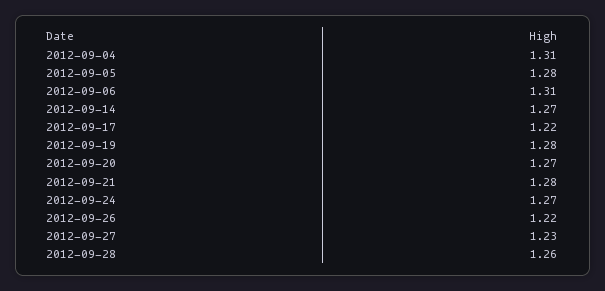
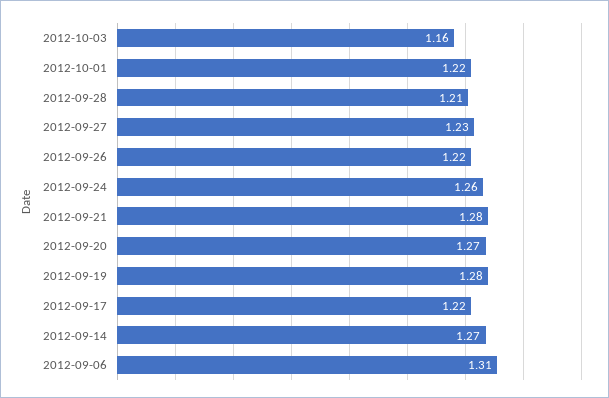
2012-09-04: 1.31 -> none
2012-09-05: 1.28 -> none
2012-09-24: 1.27 -> 1.26
2012-09-28: 1.26 -> 1.21
2012-10-03: none -> 1.16
2012-10-01: none -> 1.22

